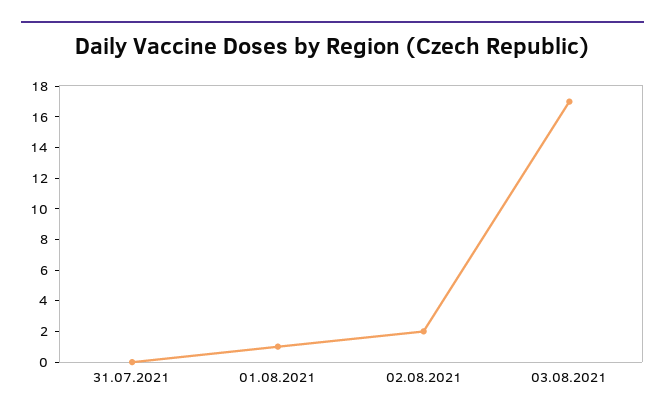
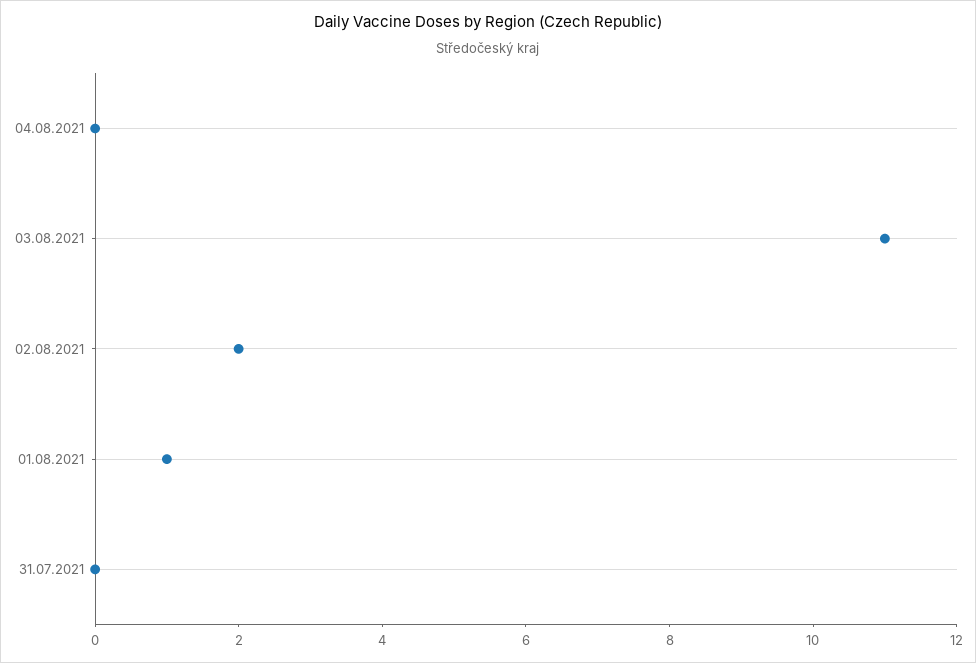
03.08.2021: 17 -> 11
04.08.2021: none -> 0

